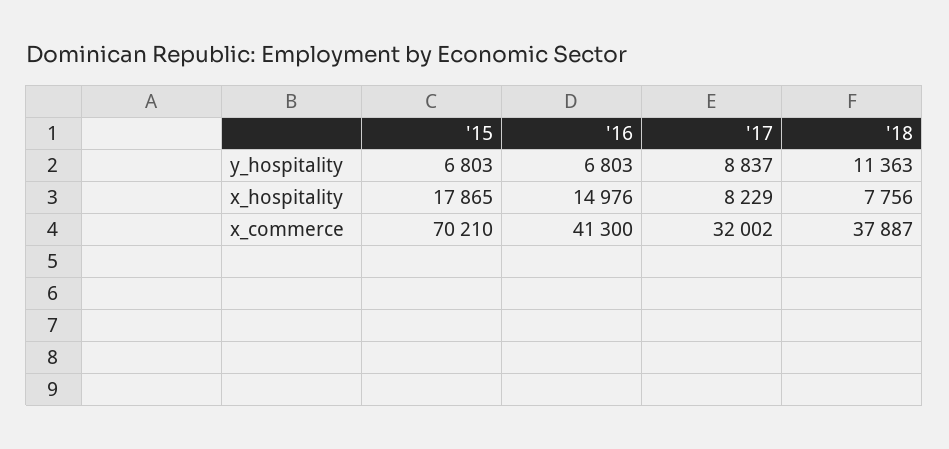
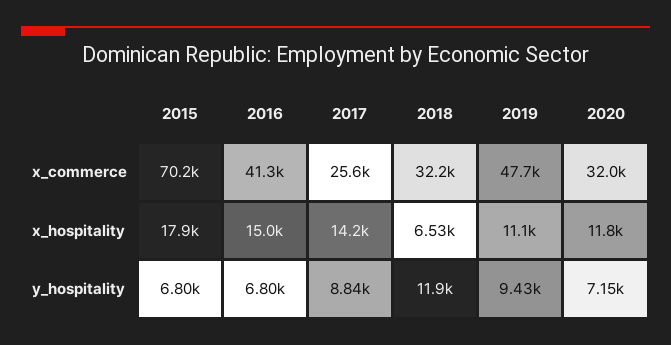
'18, y_hospitality: 11363 -> 11900
'17, x_hospitality: 8229 -> 14200
'18, x_hospitality: 7756 -> 6530
'17, x_commerce: 32002 -> 25600
'18, x_commerce: 37887 -> 32200
2019, x_commerce: none -> 47700
2020, x_commerce: none -> 32000
2019, x_hospitality: none -> 11100
2020, x_hospitality: none -> 11800
2019, y_hospitality: none -> 9430
2020, y_hospitality: none -> 7150

